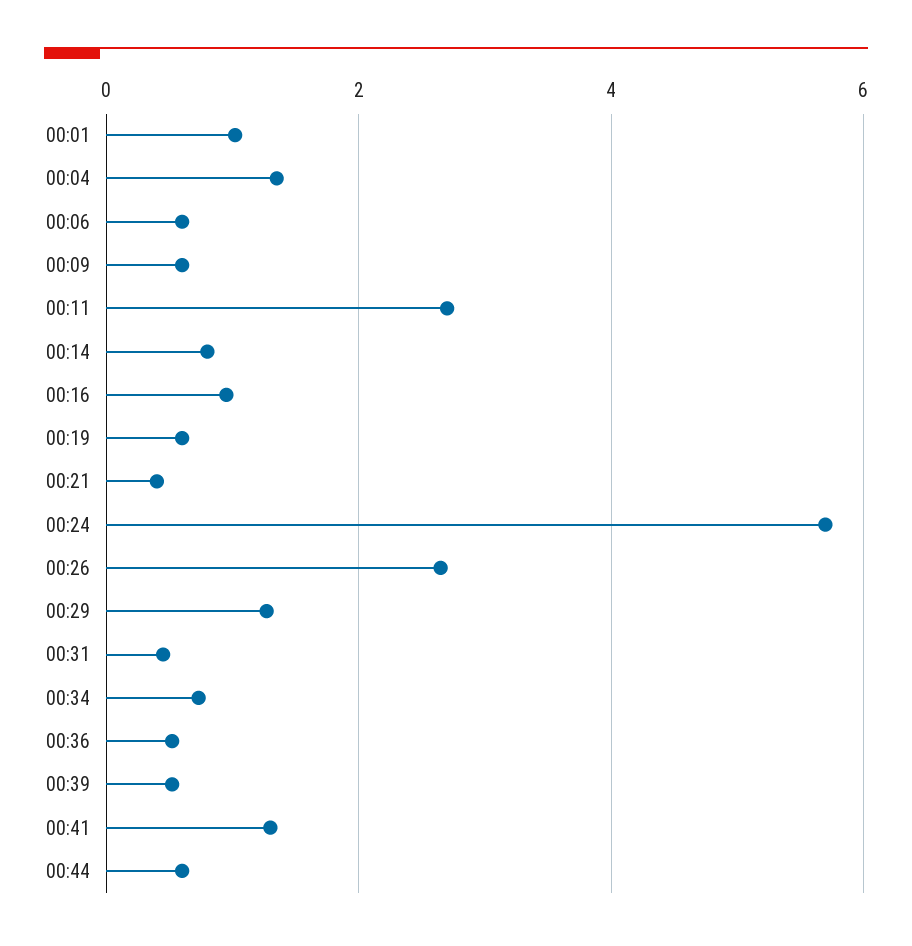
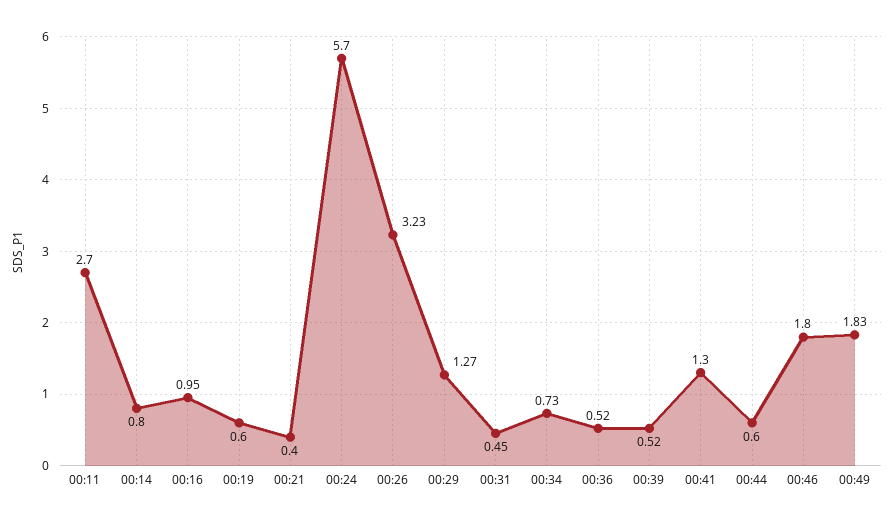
00:01: 1 -> none
00:04: 1.4 -> none
00:06: 0.6 -> none
00:09: 0.6 -> none
00:26: 2.6 -> 3.23
00:46: none -> 1.8
00:49: none -> 1.83

